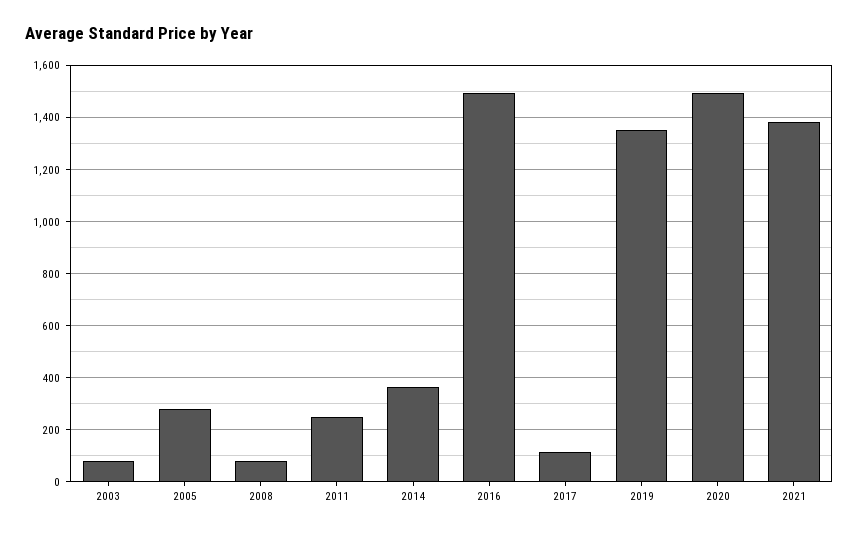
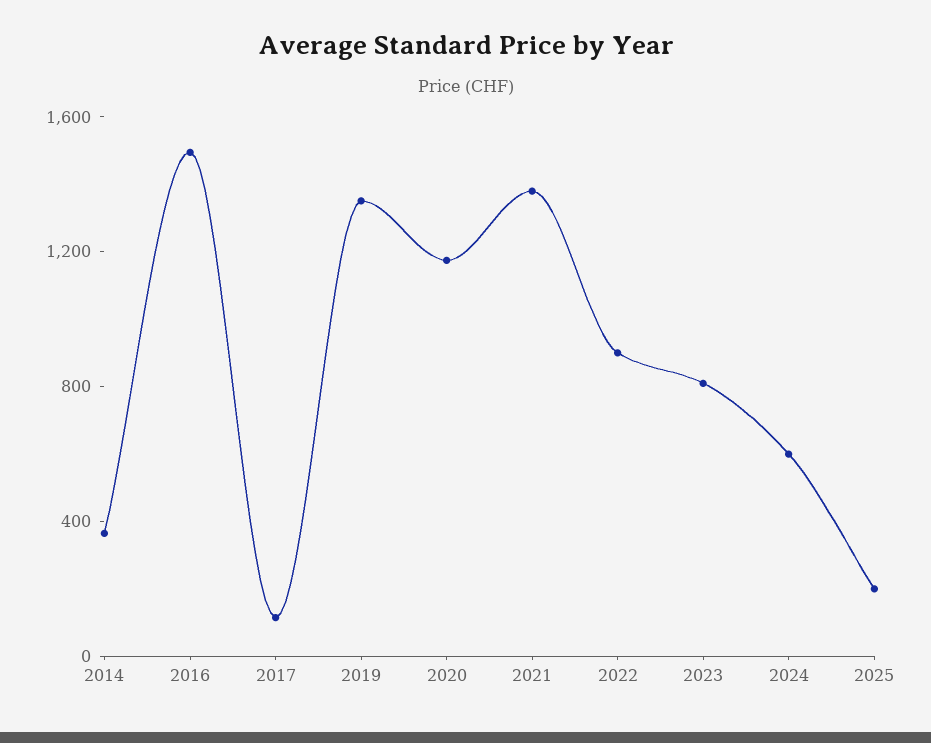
2003: 75 -> none
2005: 275 -> none
2008: 75 -> none
2011: 250 -> none
2020: 1500 -> 1200
2022: none -> 900
2023: none -> 800
2024: none -> 600
2025: none -> 200

